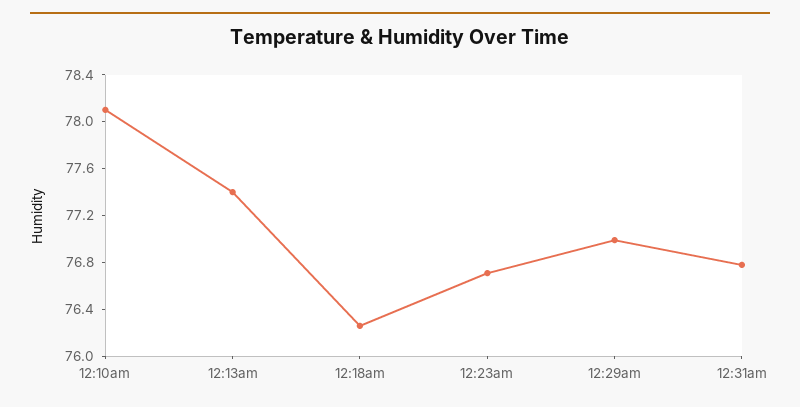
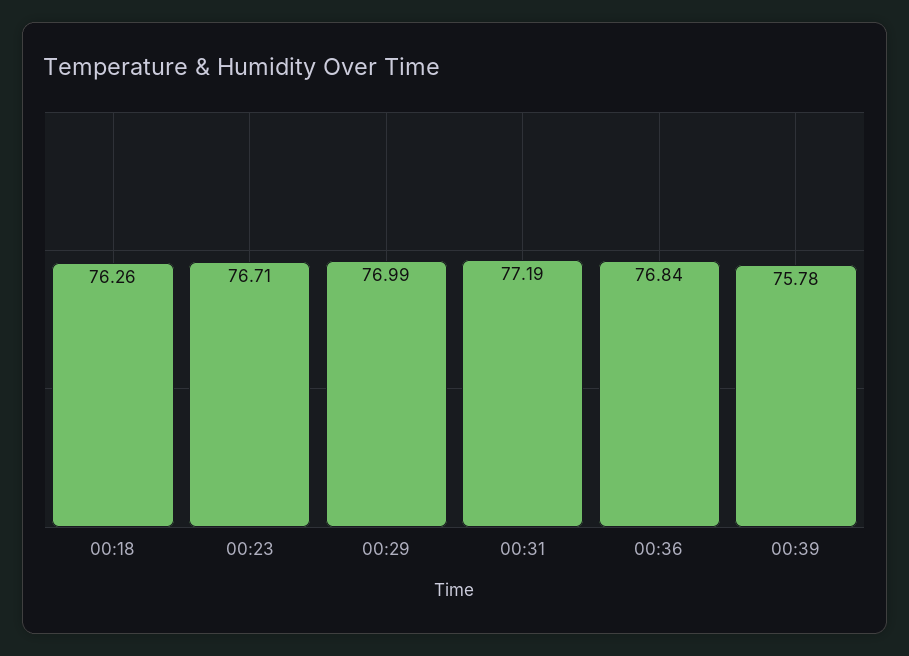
12:10am: 78.1 -> none
12:13am: 77.4 -> none
12:31am: 76.8 -> 77.19
00:36: none -> 76.84
00:39: none -> 75.78

